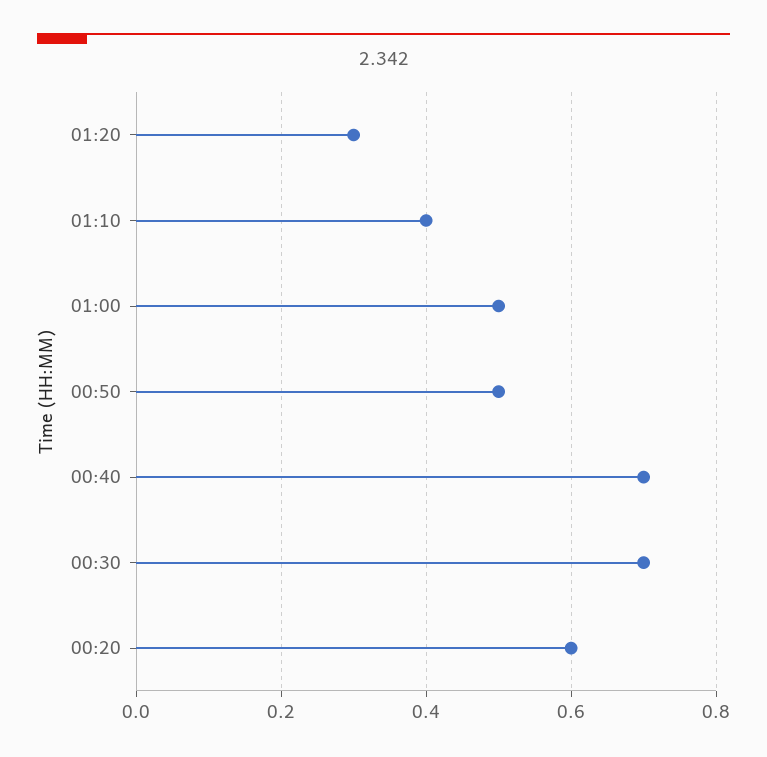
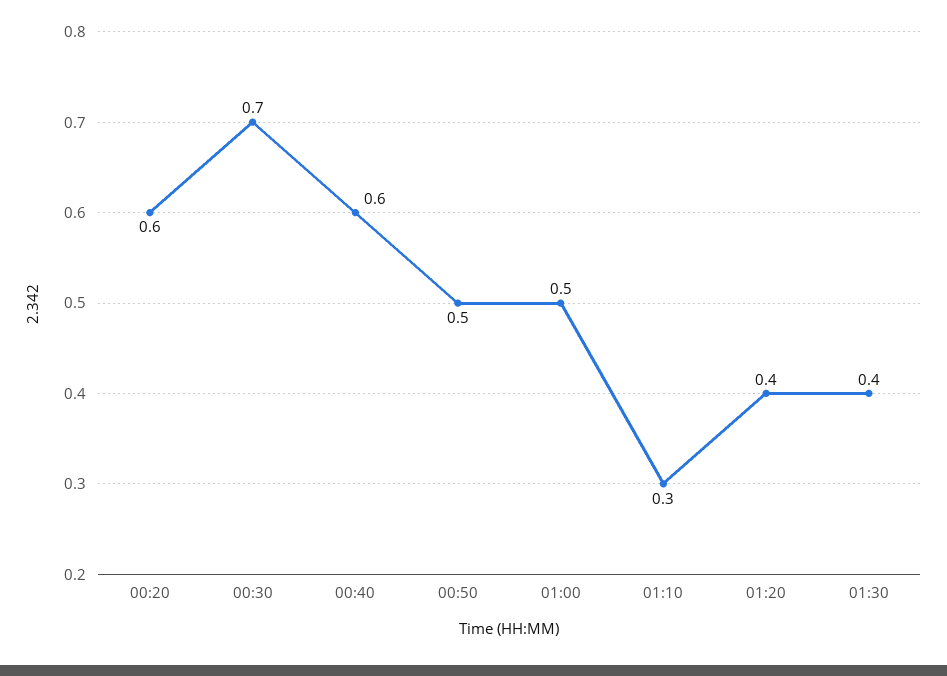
01:20: 0.3 -> 0.4
01:10: 0.4 -> 0.3
00:40: 0.7 -> 0.6
01:30: none -> 0.4

